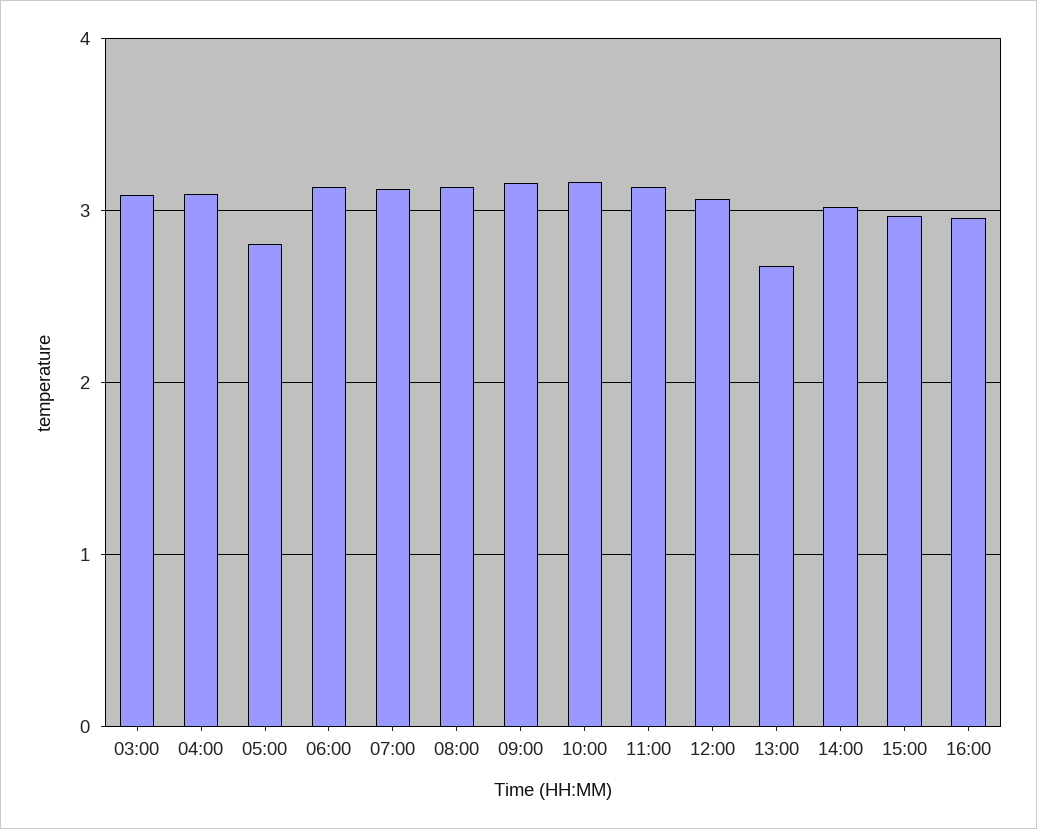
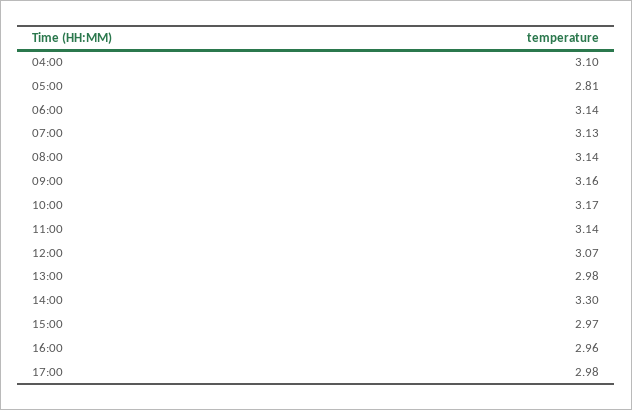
03:00: 3.1 -> none
13:00: 2.7 -> 2.98
14:00: 3 -> 3.3
17:00: none -> 2.98

